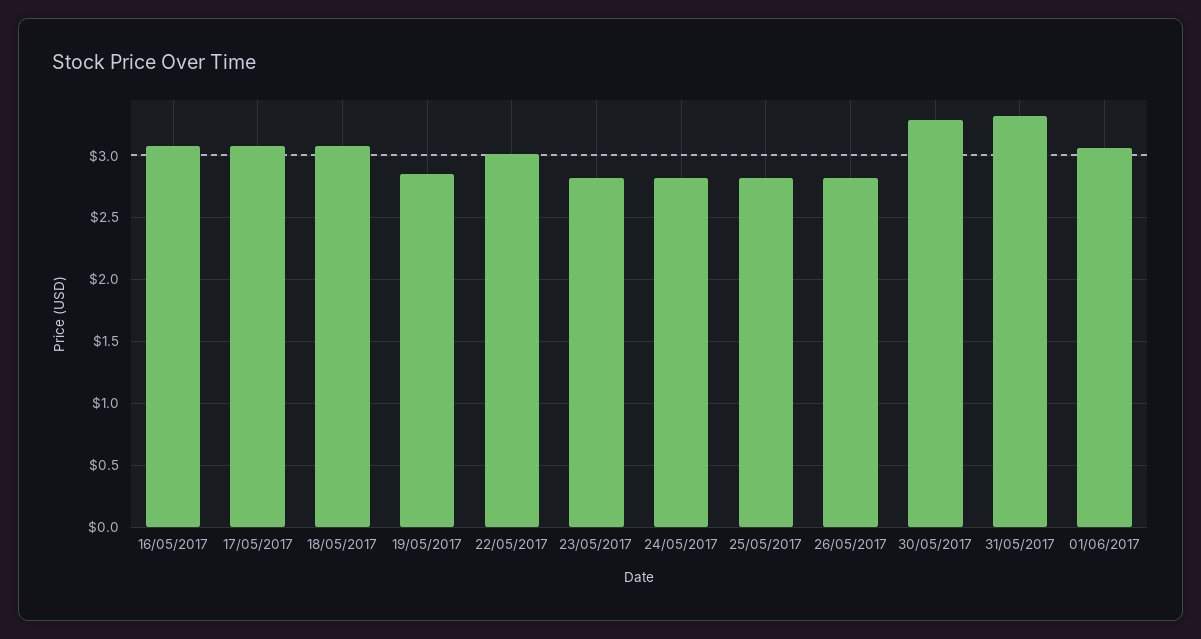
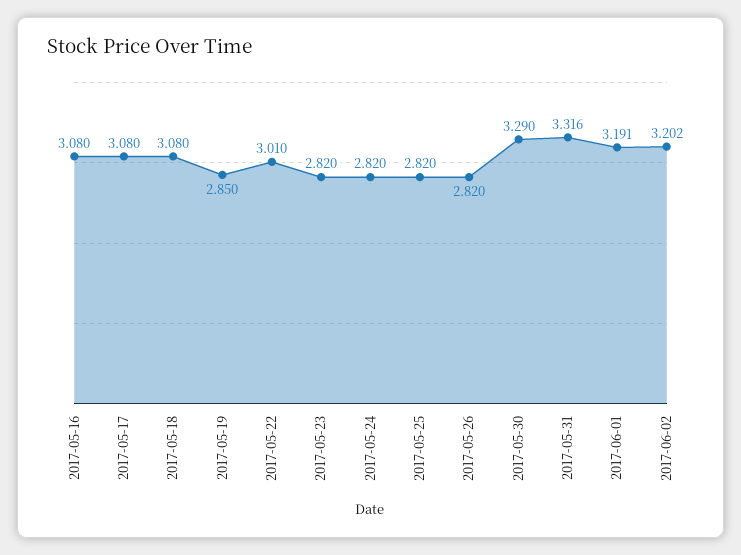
01/06/2017: 3.05 -> 3.191
2017-06-02: none -> 3.202

